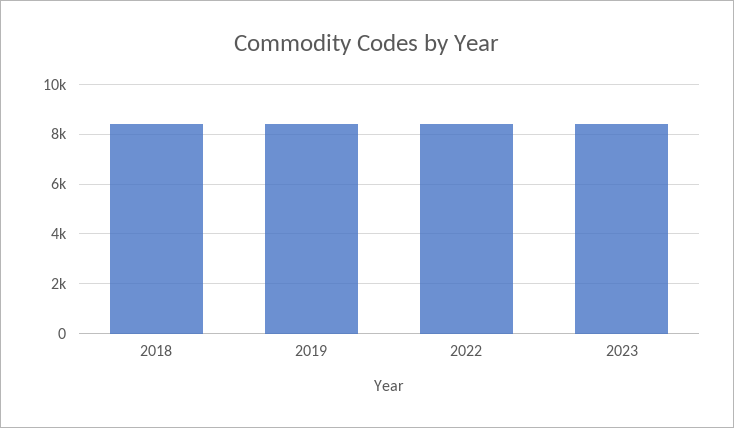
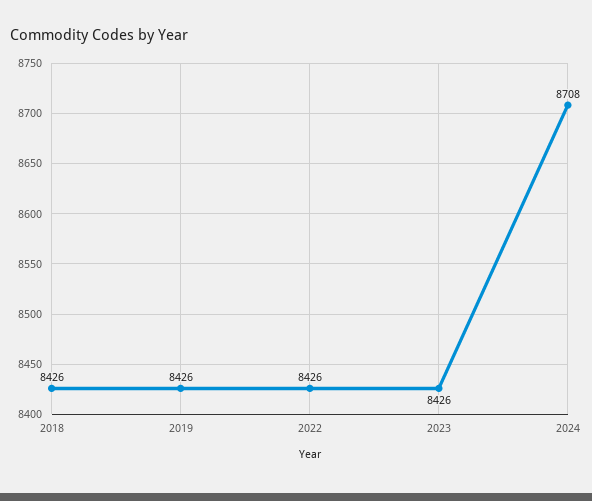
2024: none -> 8708

